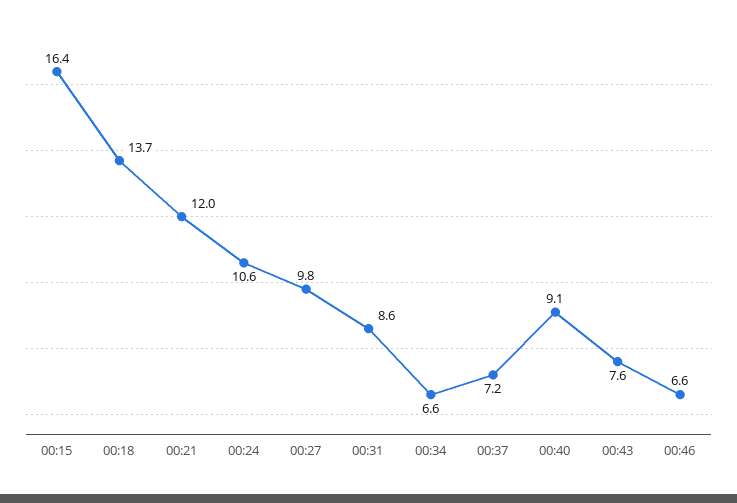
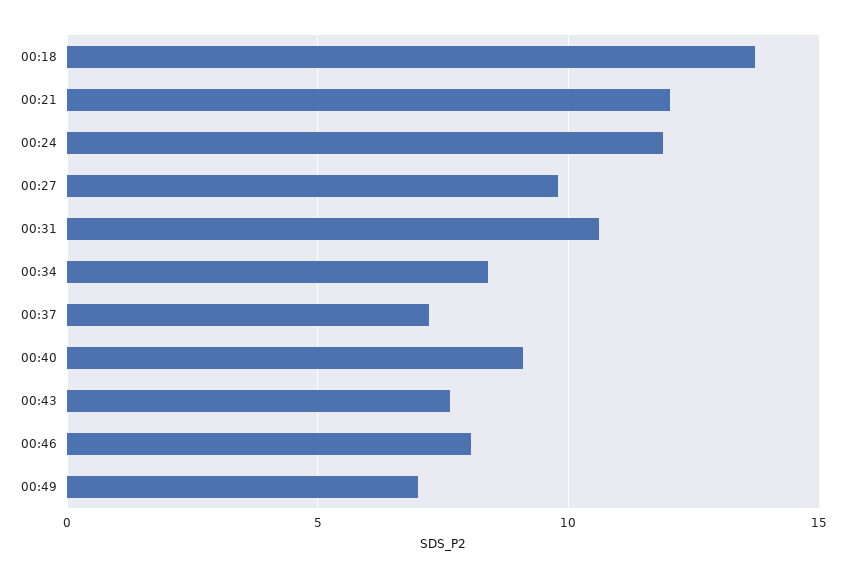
00:15: 16.4 -> none
00:24: 10.6 -> 12
00:31: 8.6 -> 10.5
00:34: 6.6 -> 8.5
00:46: 6.6 -> 8
00:49: none -> 7

